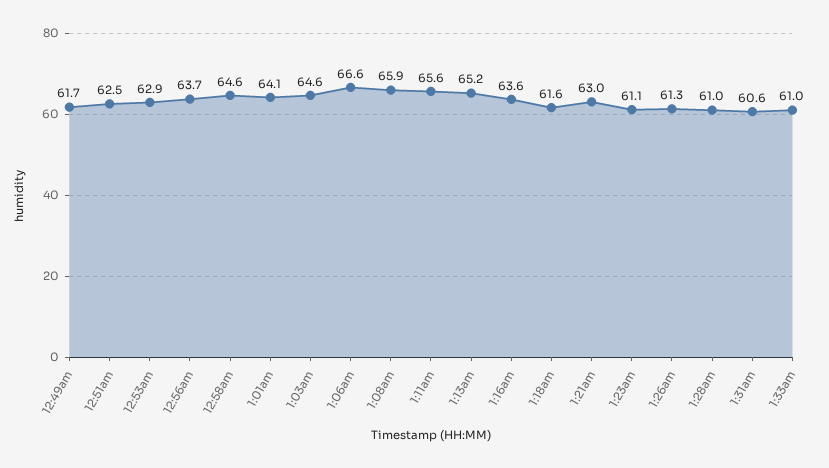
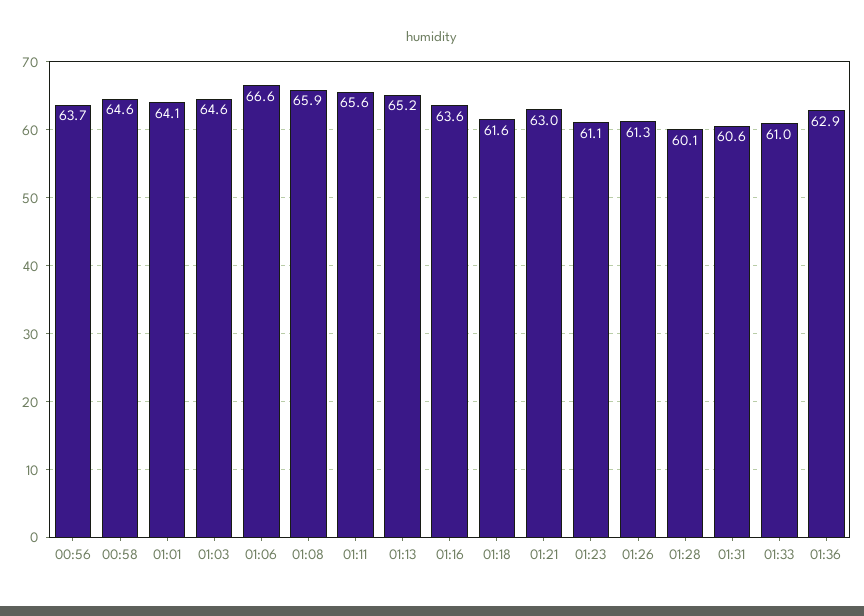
12:49am: 61.7 -> none
12:51am: 62.5 -> none
12:53am: 62.9 -> none
1:28am: 61 -> 60.1
01:36: none -> 62.9

